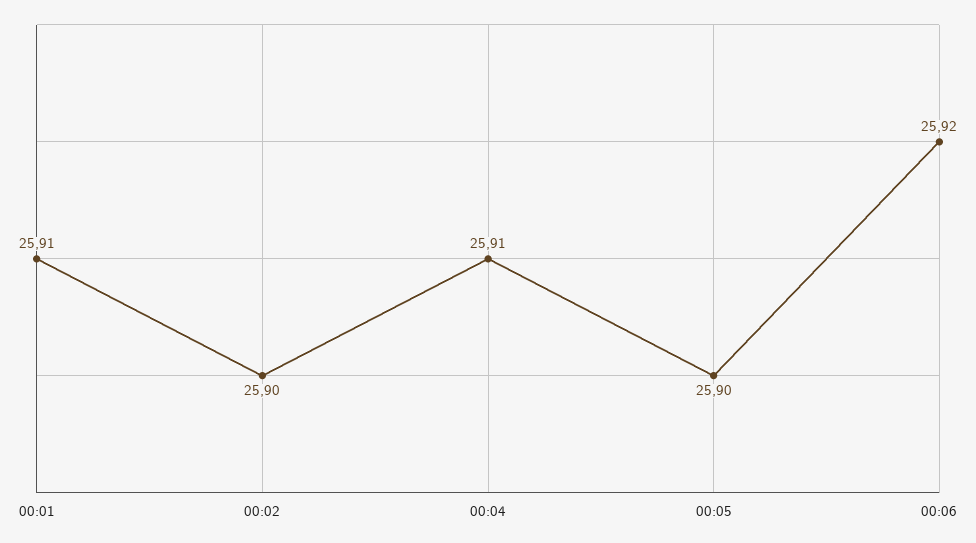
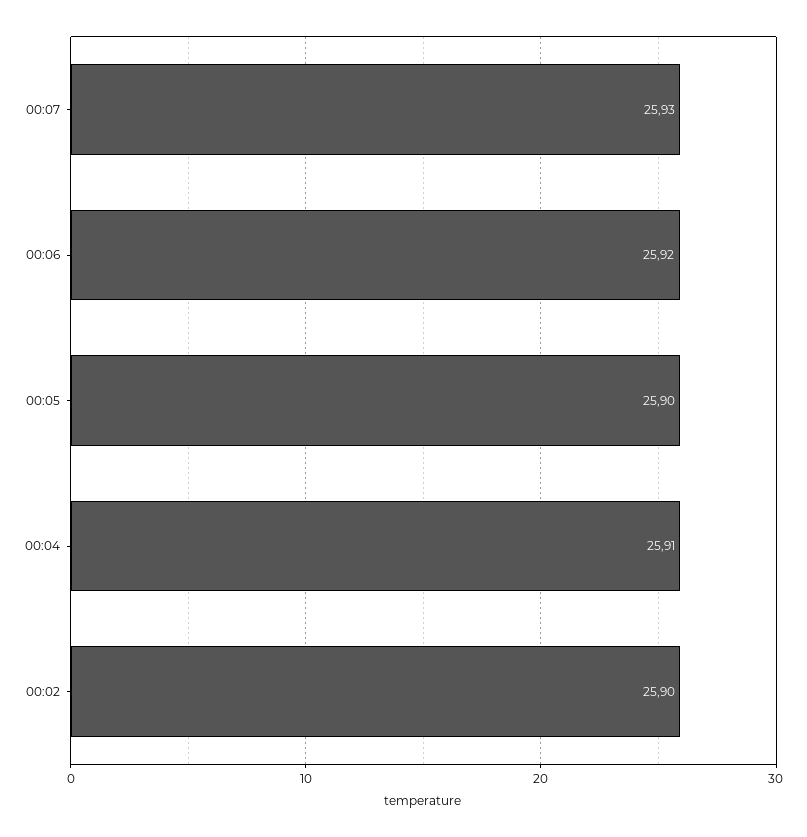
00:01: 25.91 -> none
00:07: none -> 25.93

